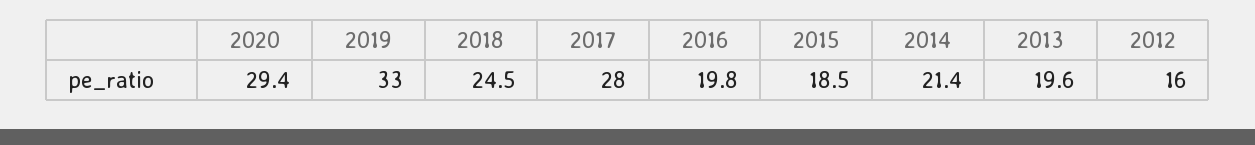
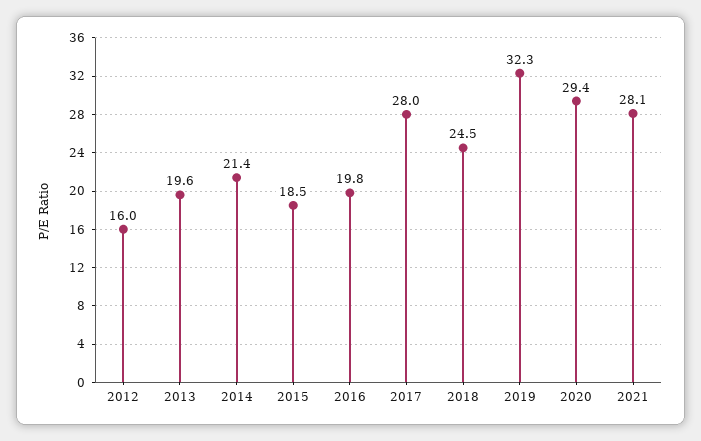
2019: 33 -> 32.3
2021: none -> 28.1

